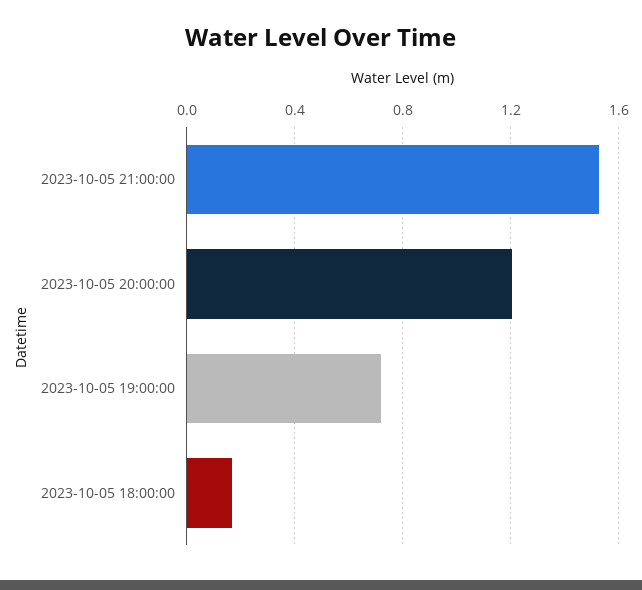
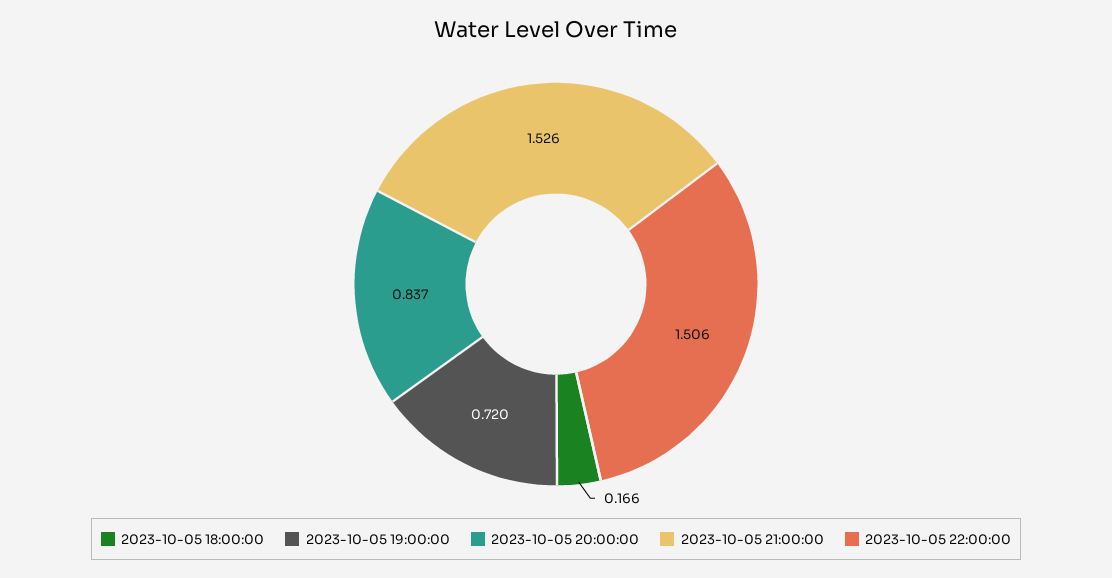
2023-10-05 20:00:00: 1.2 -> 0.837
2023-10-05 22:00:00: none -> 1.506

